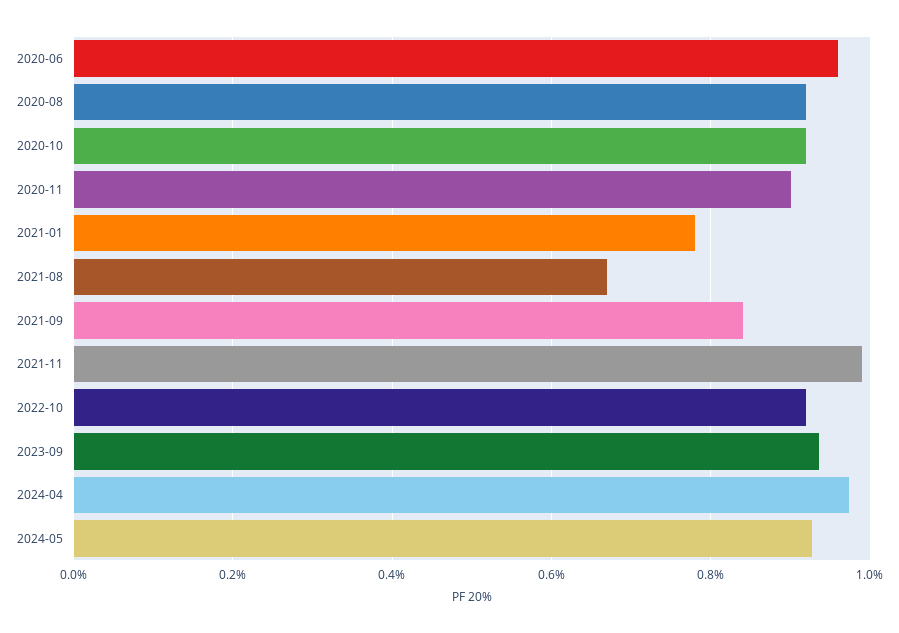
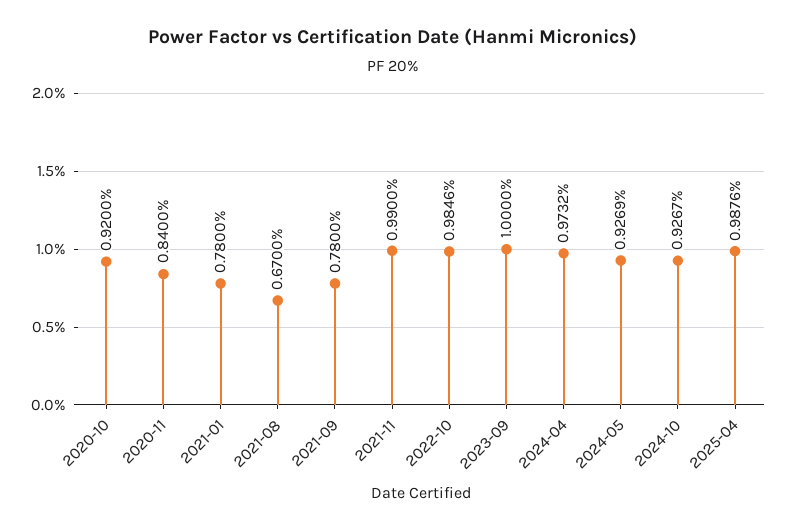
2020-06: 0.96 -> none
2020-08: 0.92 -> none
2020-11: 0.9 -> 0.84
2021-09: 0.84 -> 0.78
2022-10: 0.92 -> 0.9846
2023-09: 0.94 -> 1
2024-10: none -> 0.9267
2025-04: none -> 0.9876

